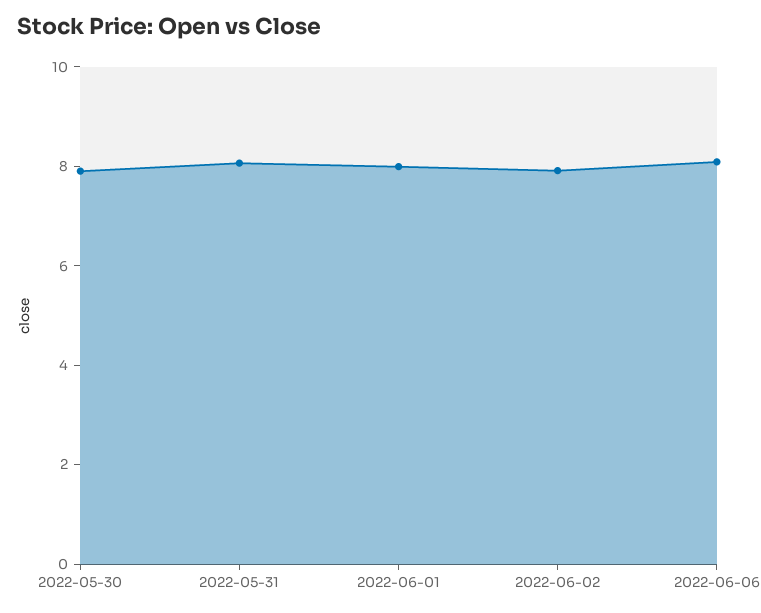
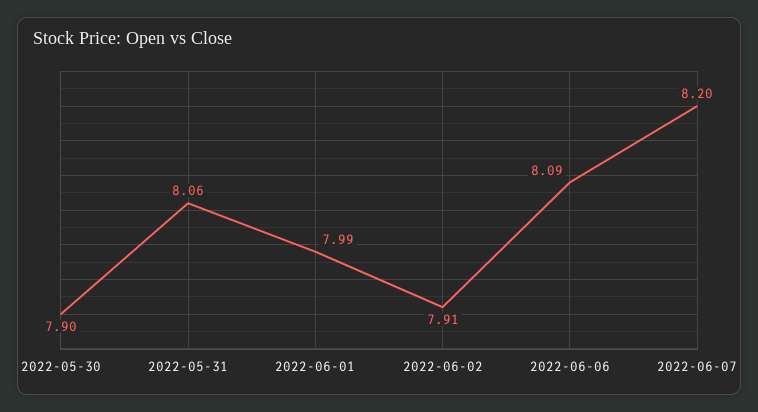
2022-06-07: none -> 8.2

